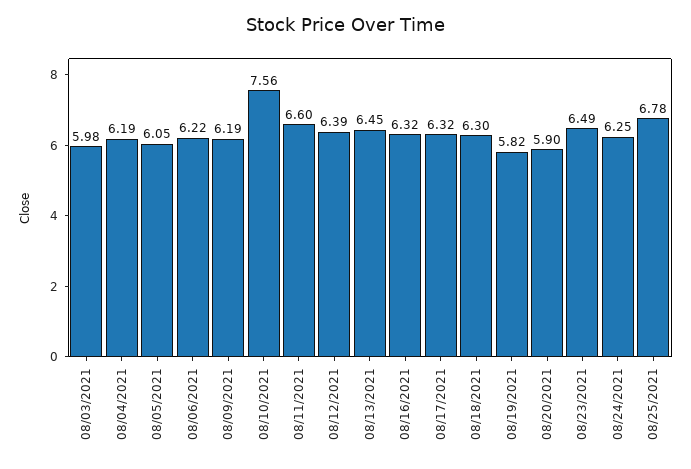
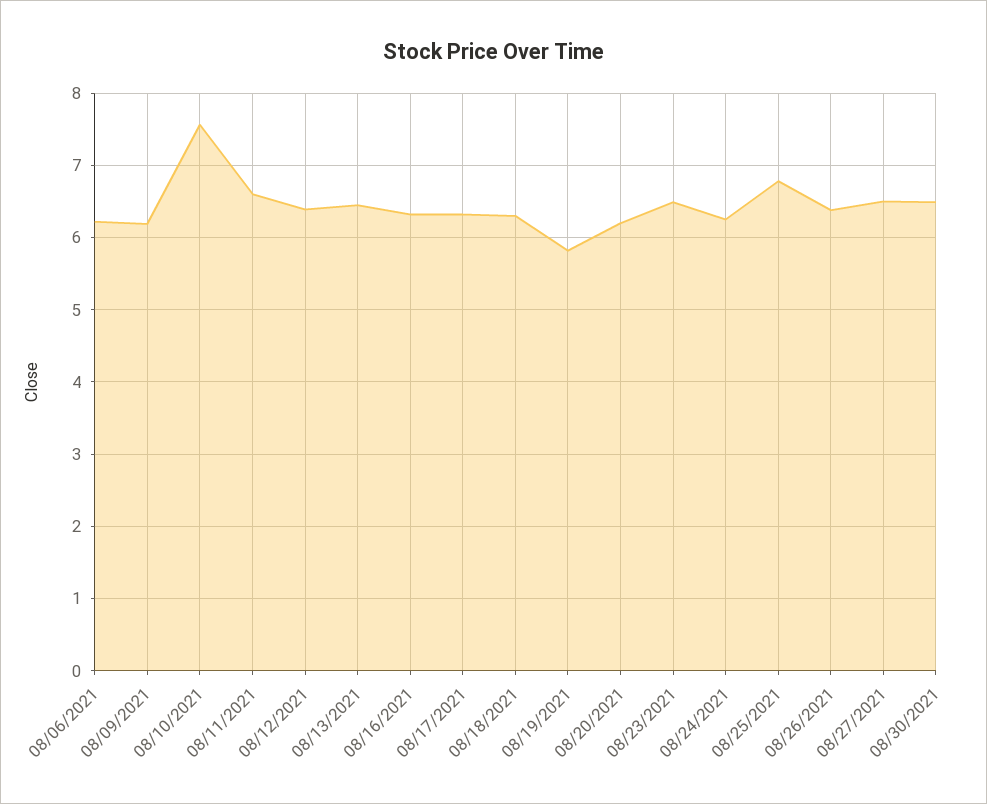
08/03/2021: 5.98 -> none
08/04/2021: 6.19 -> none
08/05/2021: 6.05 -> none
08/20/2021: 5.9 -> 6.2
08/26/2021: none -> 6.4
08/27/2021: none -> 6.5
08/30/2021: none -> 6.5

